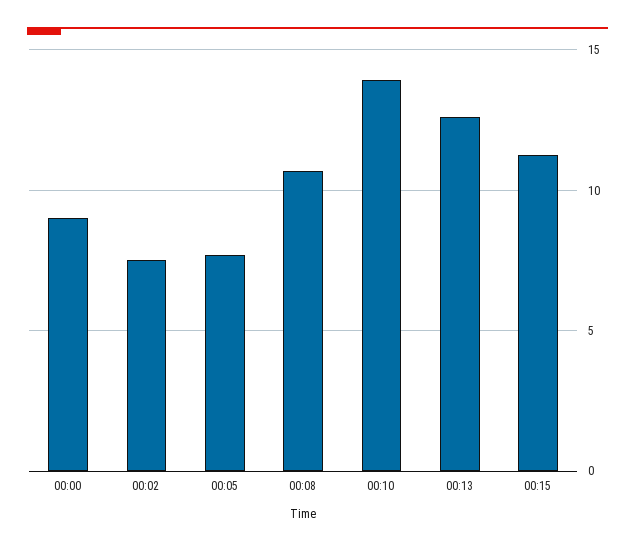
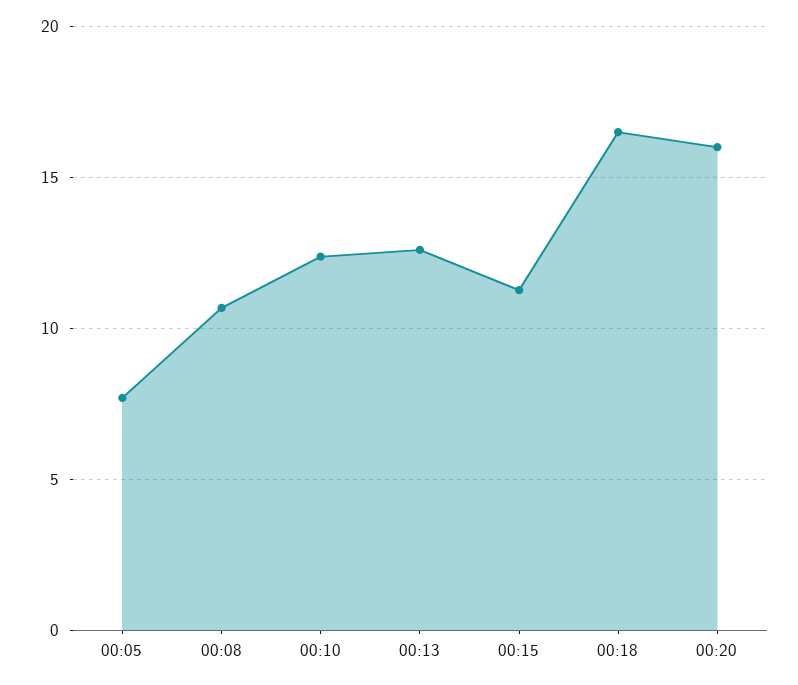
00:00: 9 -> none
00:02: 7.5 -> none
00:10: 14 -> 12.5
00:18: none -> 16.5
00:20: none -> 16

